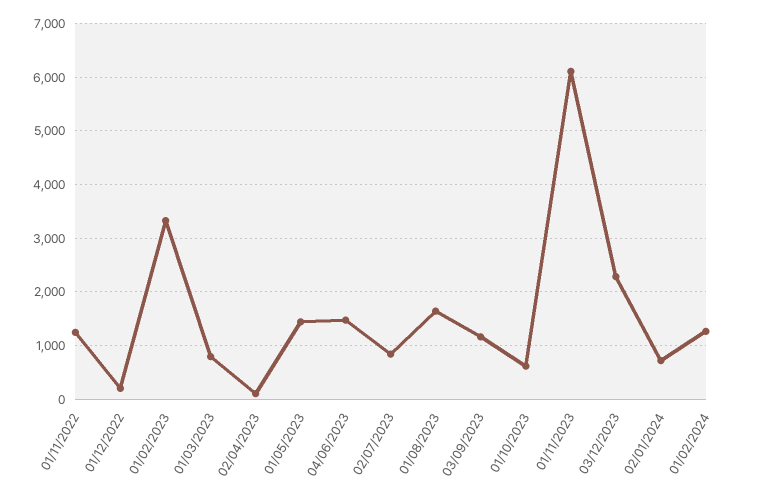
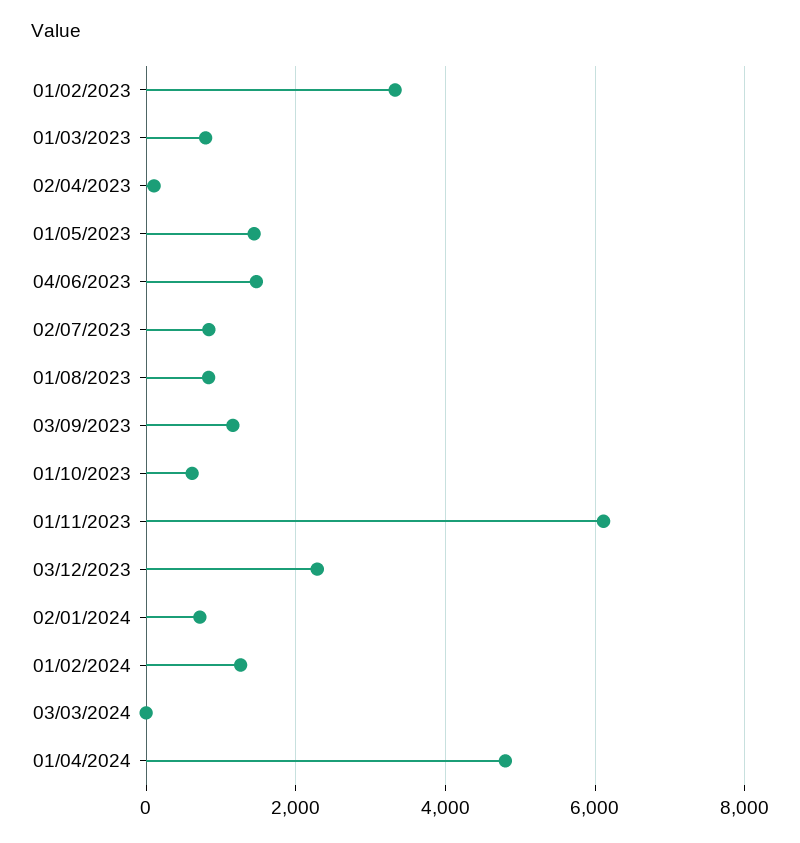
01/11/2022: 1200 -> none
01/12/2022: 200 -> none
01/08/2023: 1600 -> 800
03/03/2024: none -> 0
01/04/2024: none -> 4800

